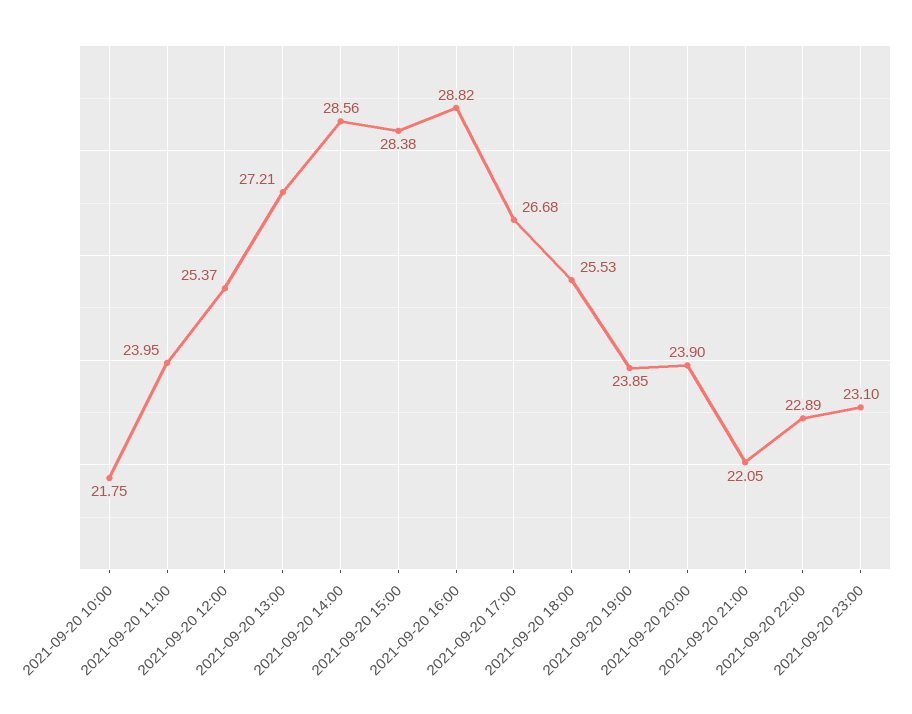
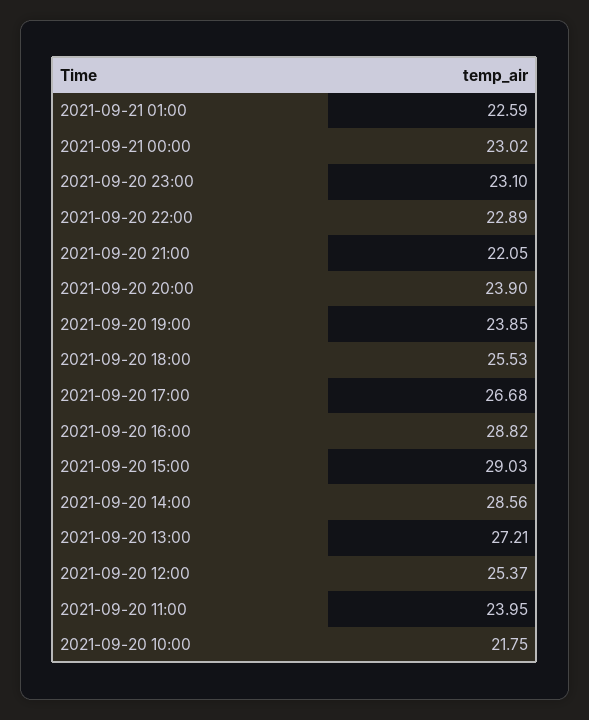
2021-09-20 15:00: 28.38 -> 29.03
2021-09-21 01:00: none -> 22.59
2021-09-21 00:00: none -> 23.02

